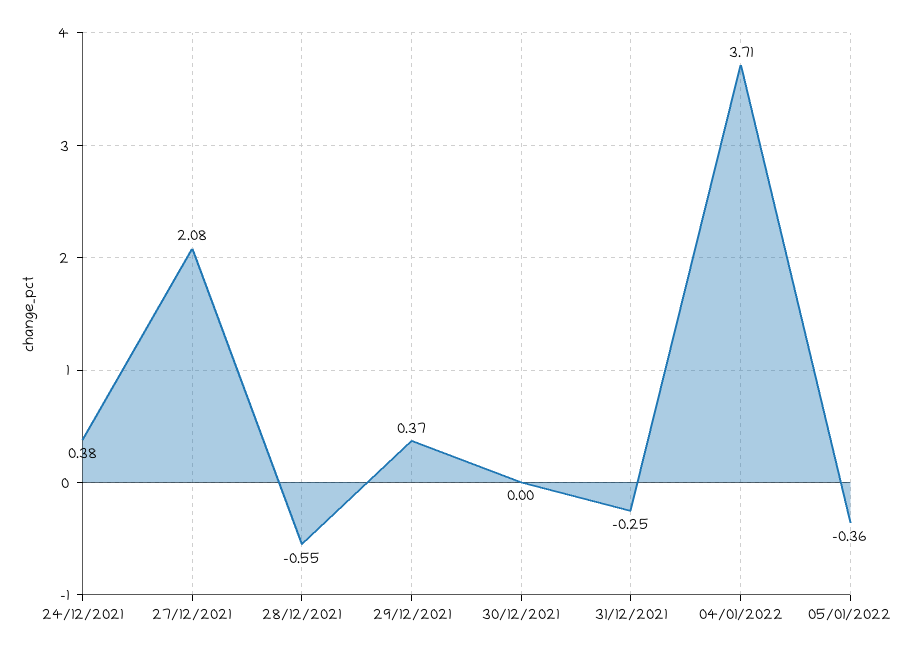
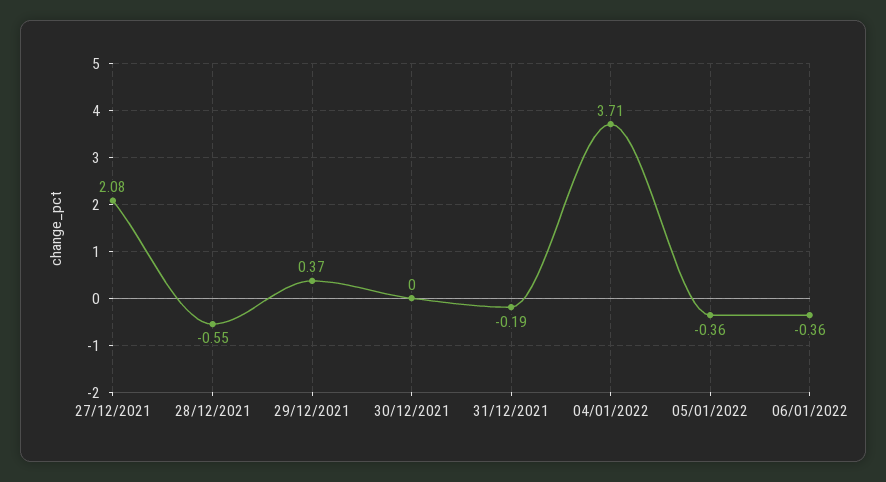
24/12/2021: 0.38 -> none
31/12/2021: -0.25 -> -0.19
06/01/2022: none -> -0.36

